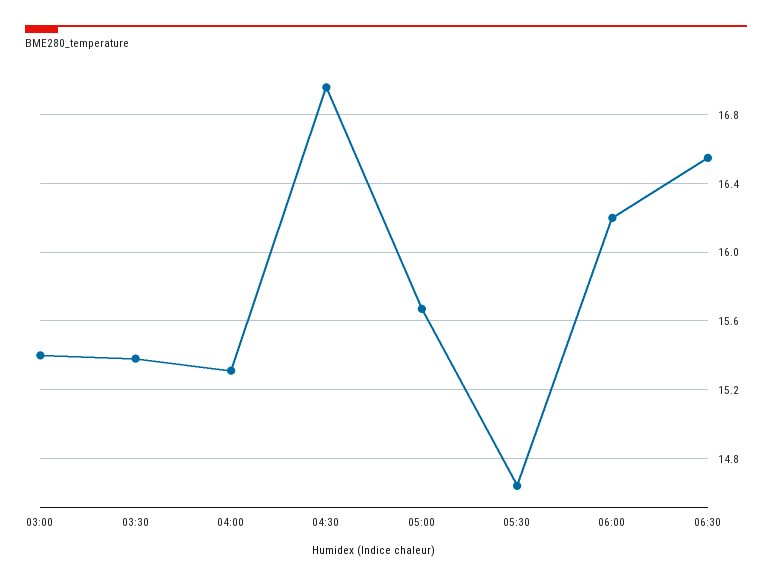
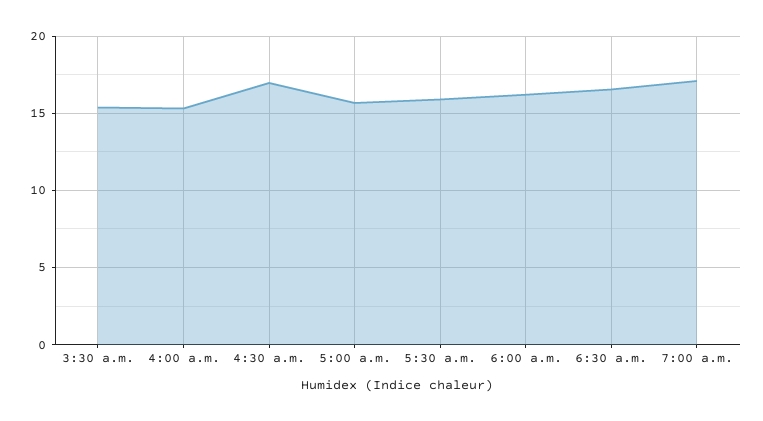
03:00: 15.4 -> none
05:30: 14.65 -> 16
7:00 a.m.: none -> 17

